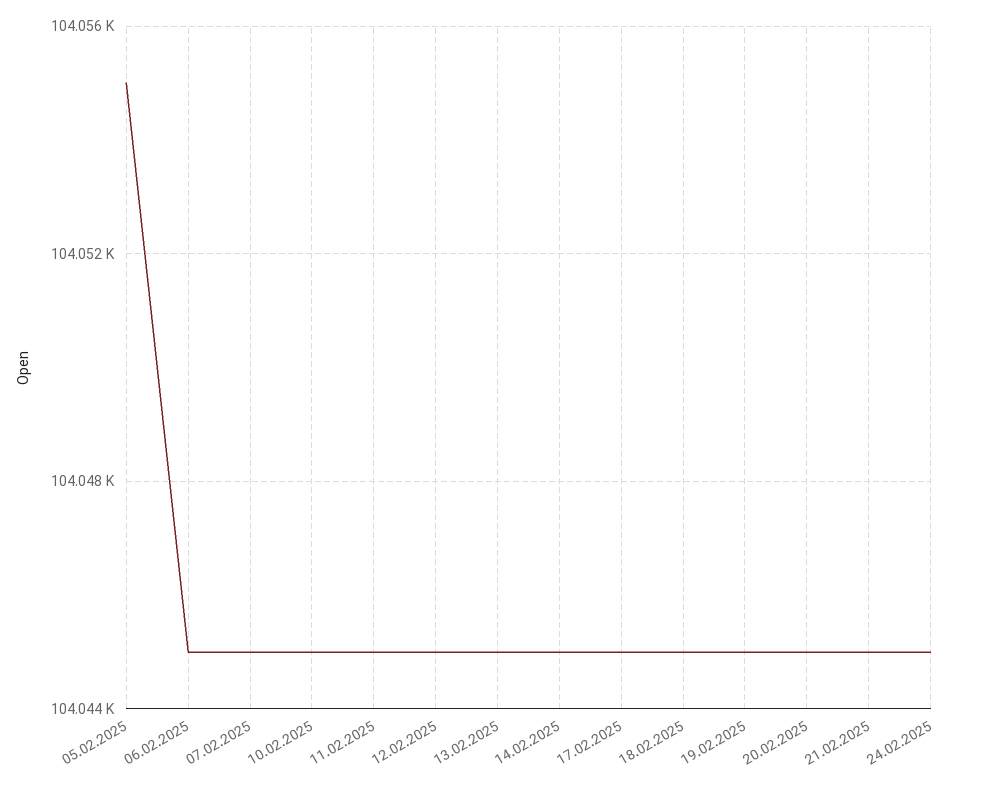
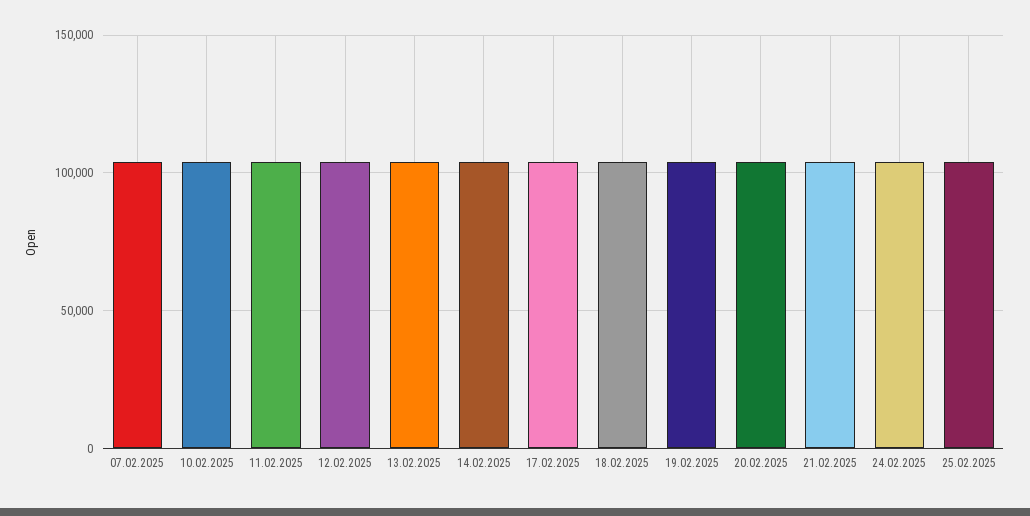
05.02.2025: 104055 -> none
06.02.2025: 104045 -> none
25.02.2025: none -> 105000

